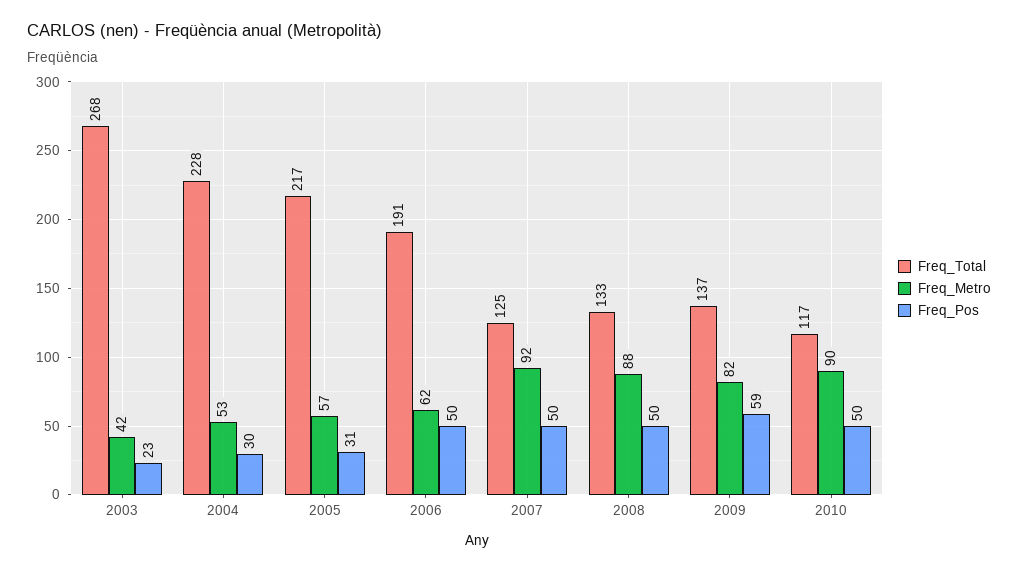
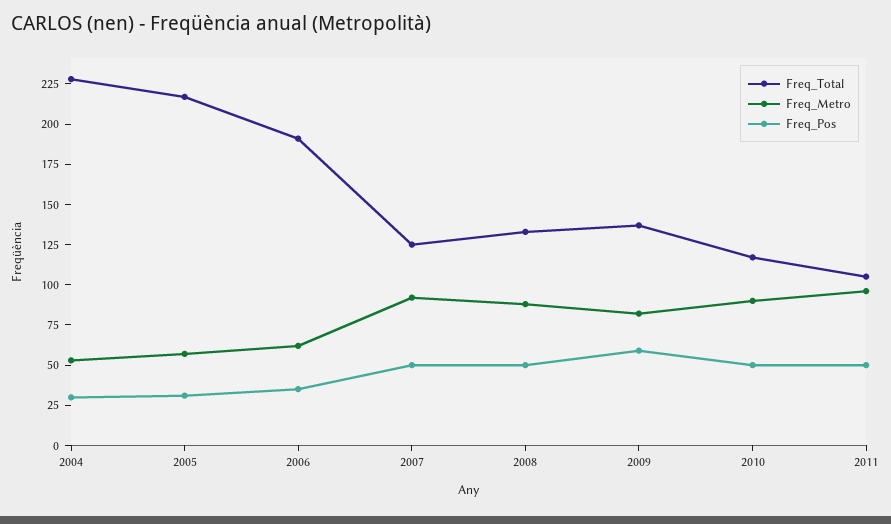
Freq_Total, 2003: 268 -> none
Freq_Metro, 2003: 42 -> none
Freq_Pos, 2003: 23 -> none
Freq_Pos, 2006: 50 -> 35
Freq_Total, 2011: none -> 105
Freq_Metro, 2011: none -> 95
Freq_Pos, 2011: none -> 50

